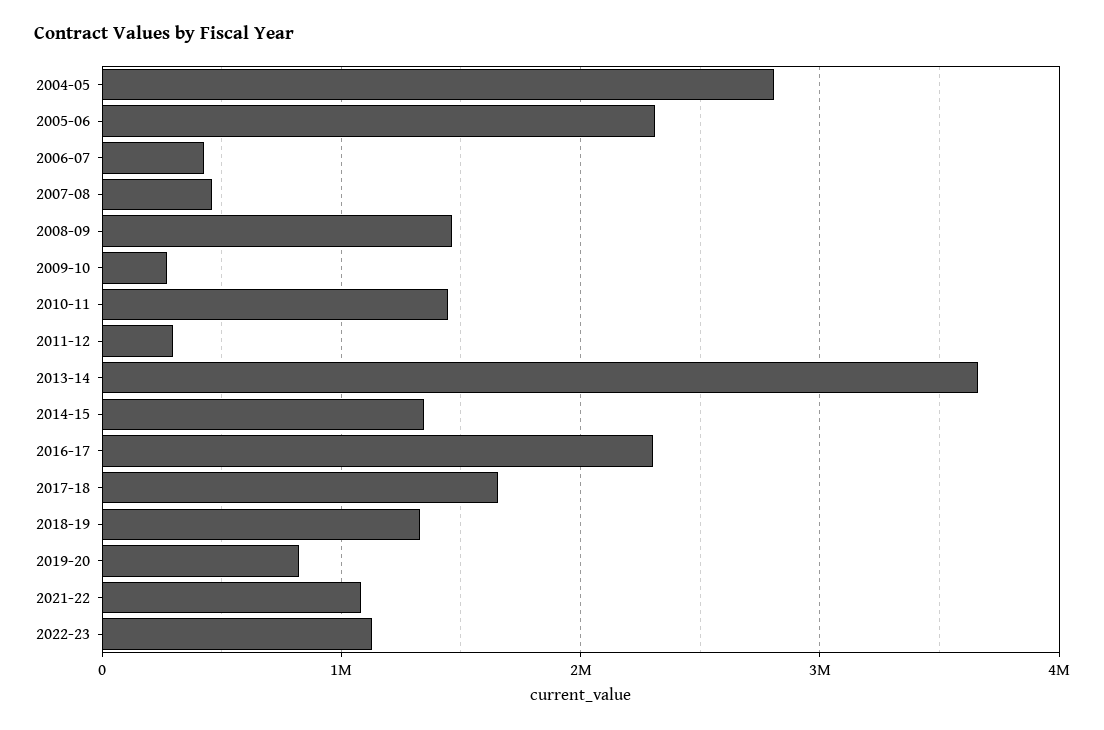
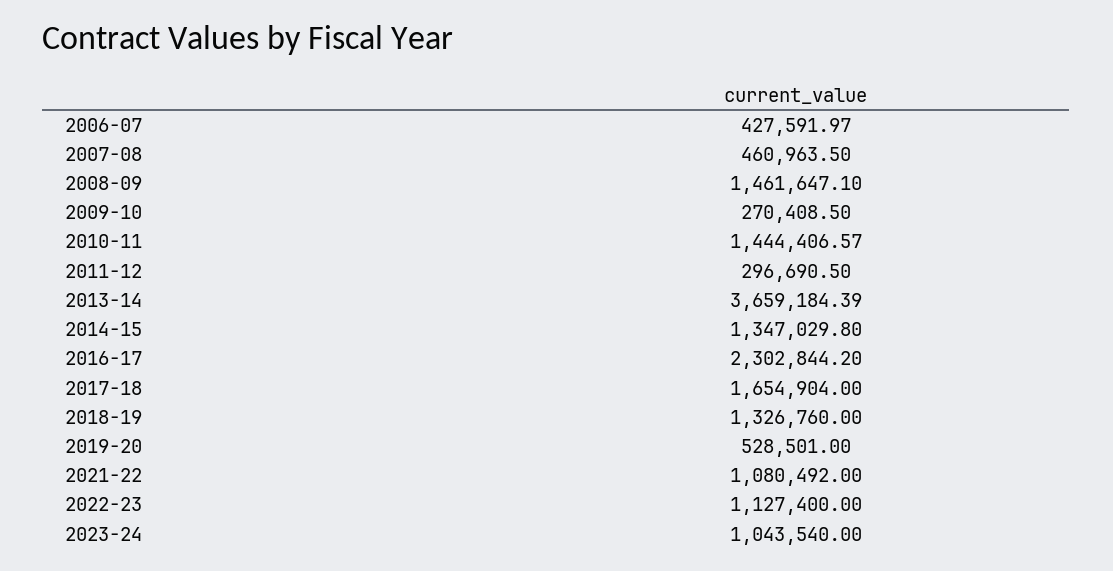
2004-05: 2800000 -> none
2005-06: 2300000 -> none
2019-20: 800000 -> 528501
2023-24: none -> 1043540

